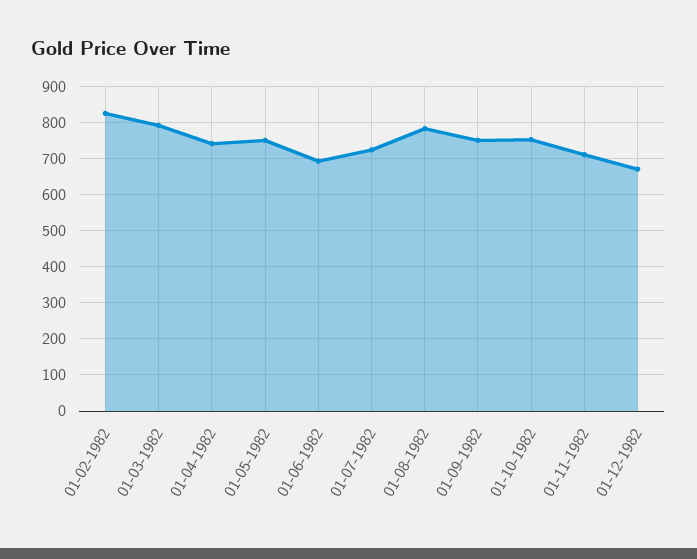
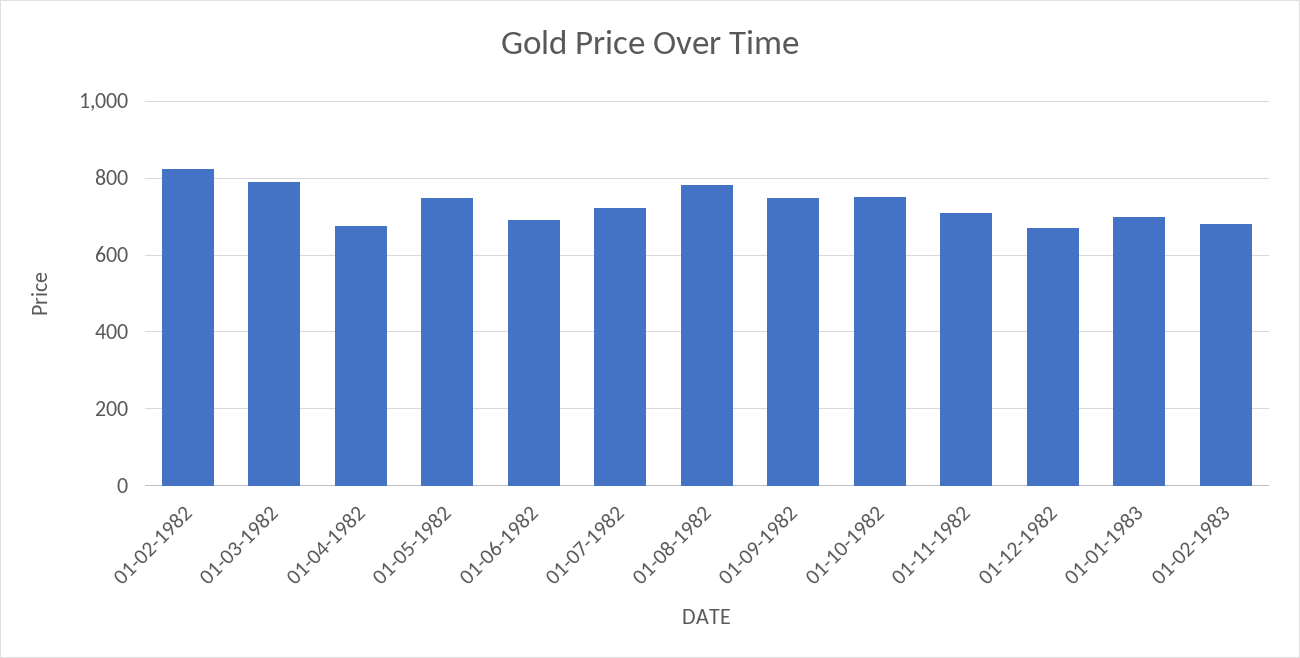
01-04-1982: 740 -> 680
01-01-1983: none -> 700
01-02-1983: none -> 680

